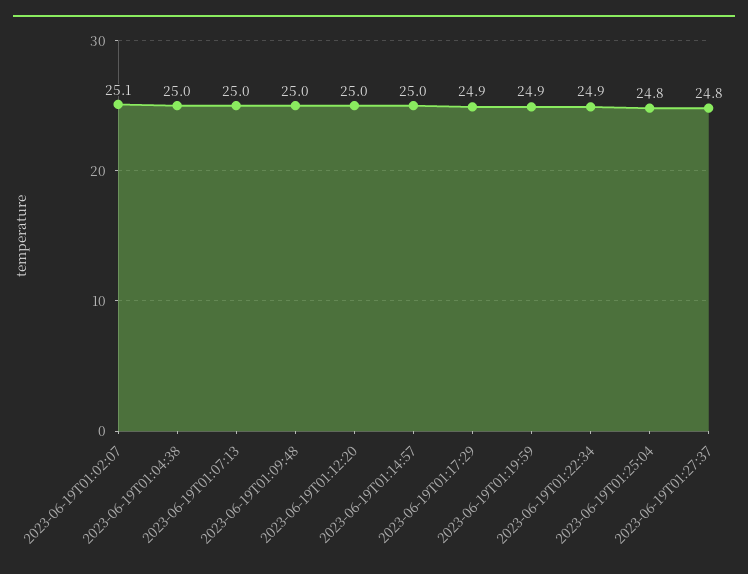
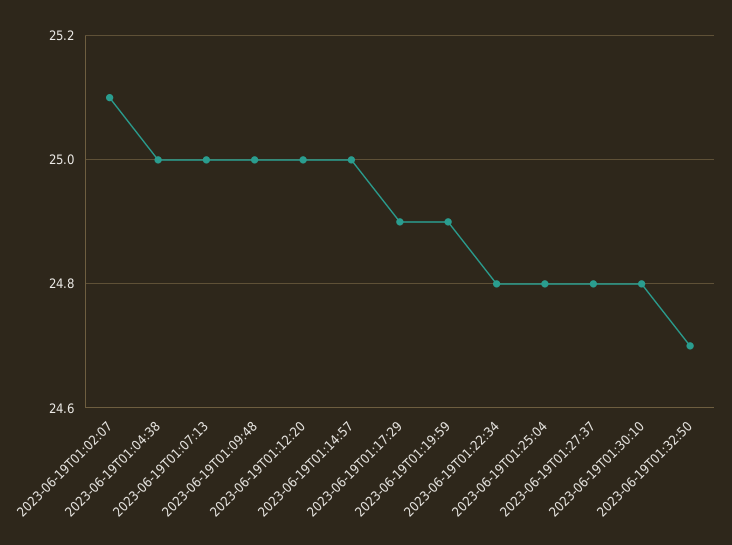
2023-06-19T01:22:34: 24.9 -> 24.8
2023-06-19T01:30:10: none -> 24.8
2023-06-19T01:32:50: none -> 24.7

